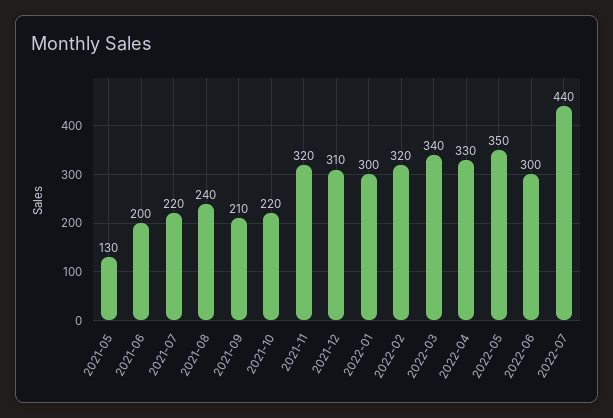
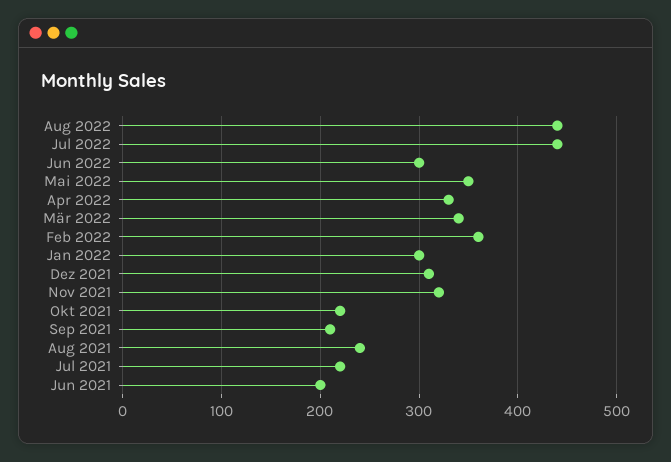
2021-05: 130 -> none
2022-02: 320 -> 360
Aug 2022: none -> 440

